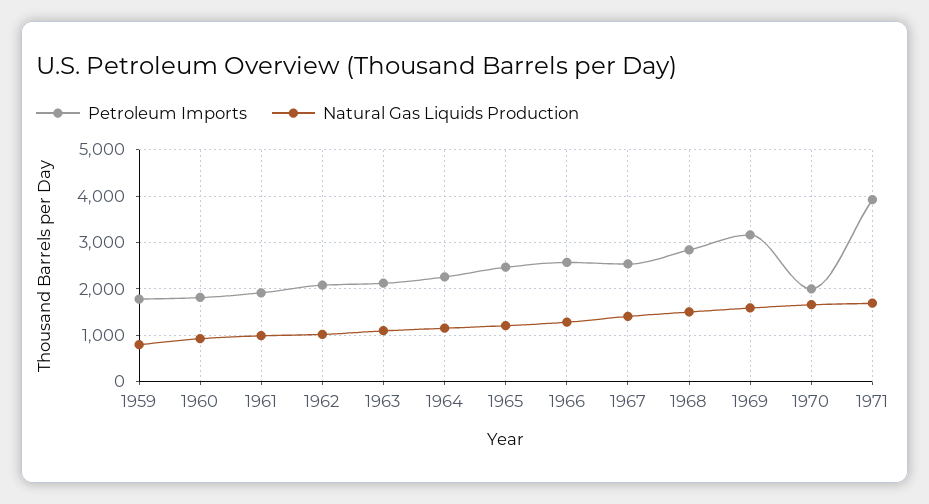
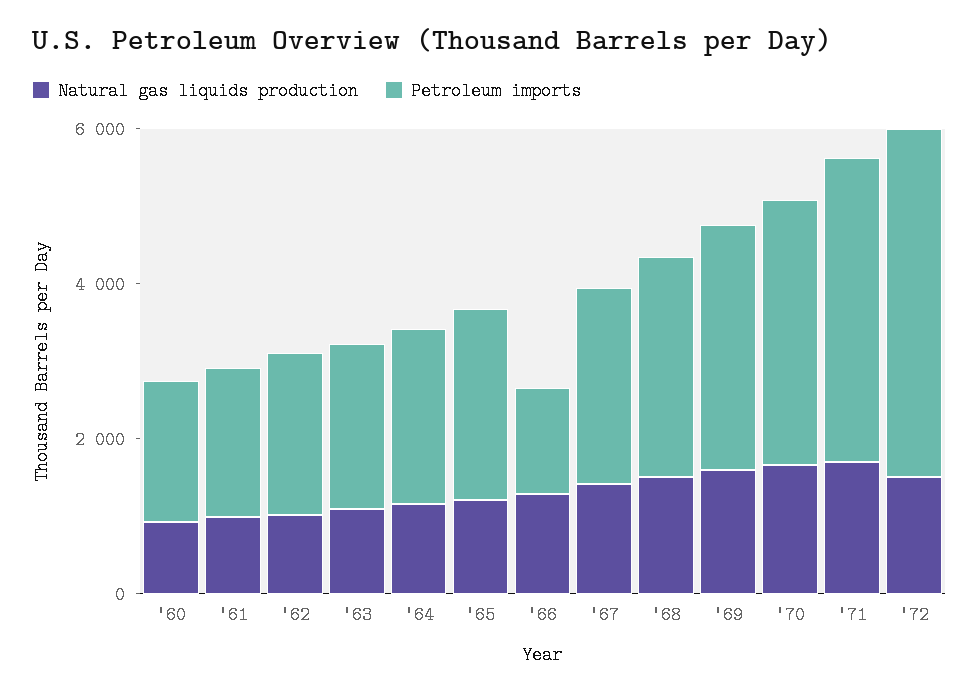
Petroleum Imports, 1959: 1800 -> none
Natural Gas Liquids Production, 1959: 800 -> none
Petroleum Imports, 1966: 2600 -> 1500
Petroleum Imports, 1970: 2000 -> 3500
Natural Gas Liquids Production, '72: none -> 1500
Petroleum Imports, '72: none -> 4500

